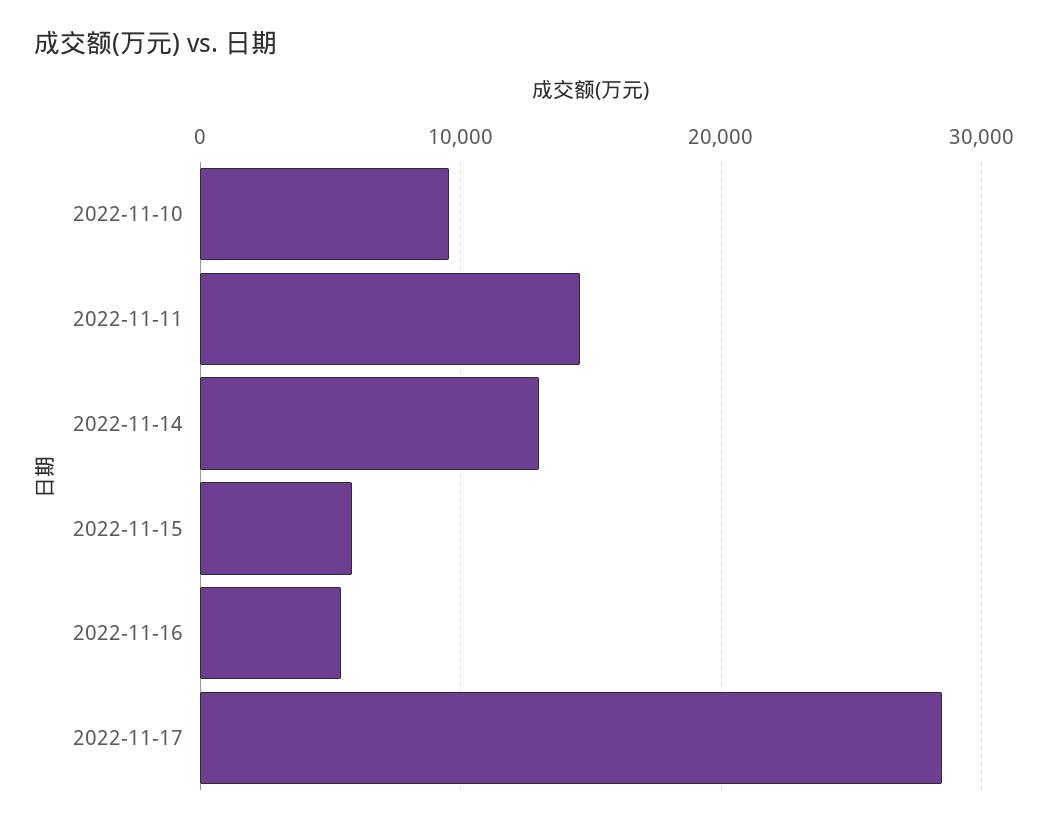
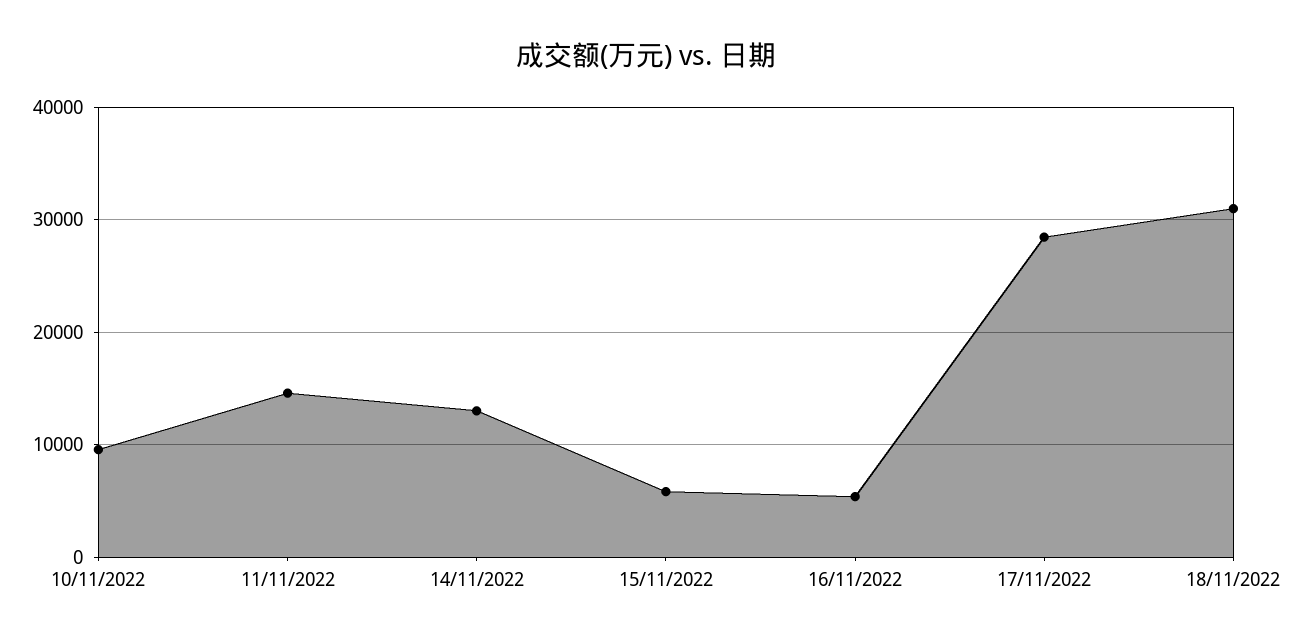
18/11/2022: none -> 31000

